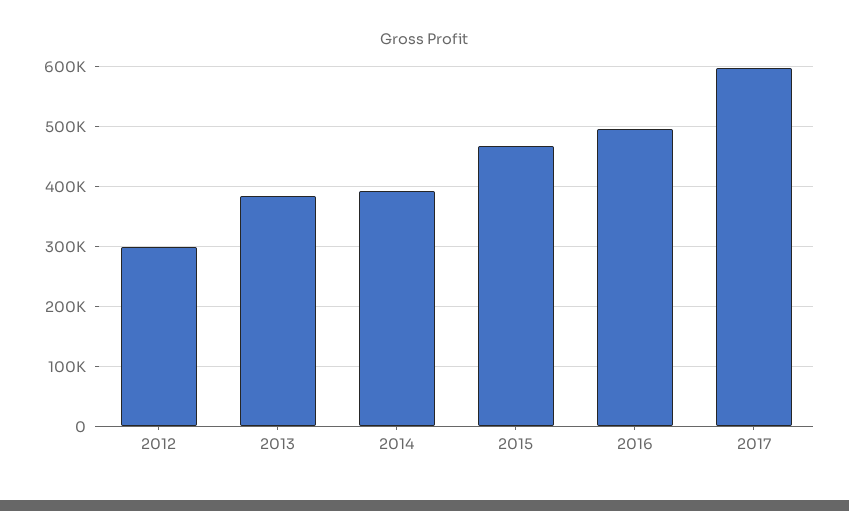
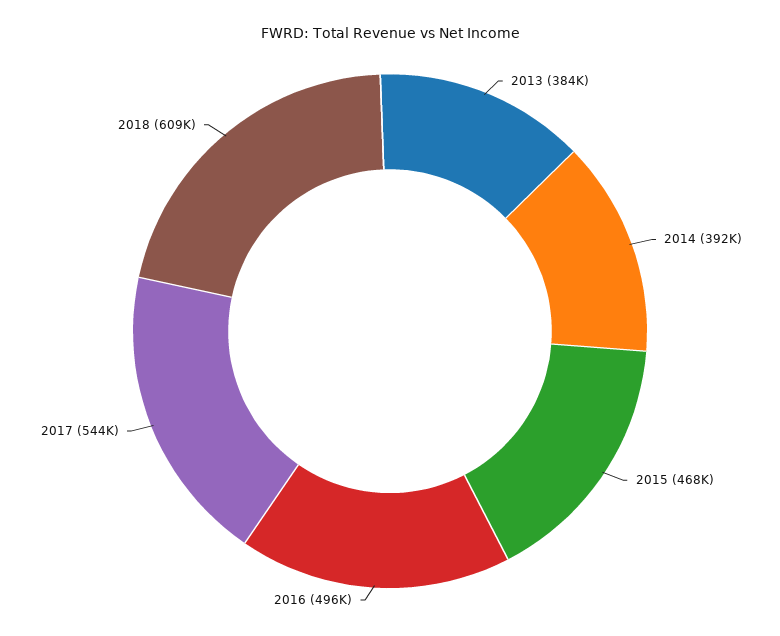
2012: 300000 -> none
2017: 600000 -> 544000
2018: none -> 609000

